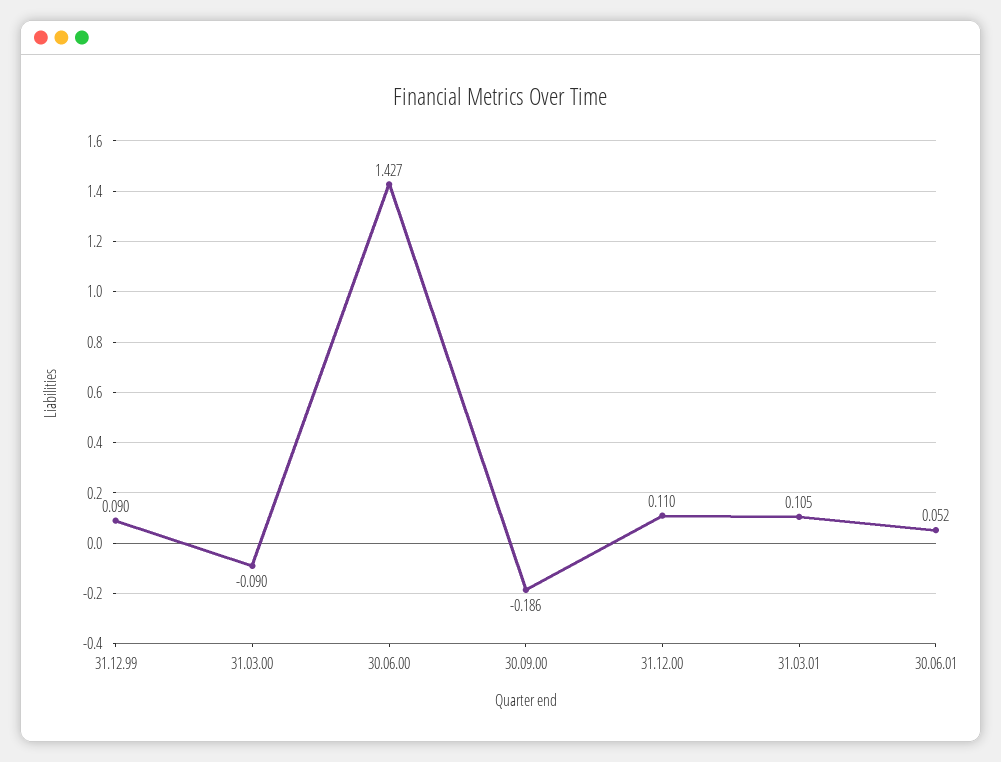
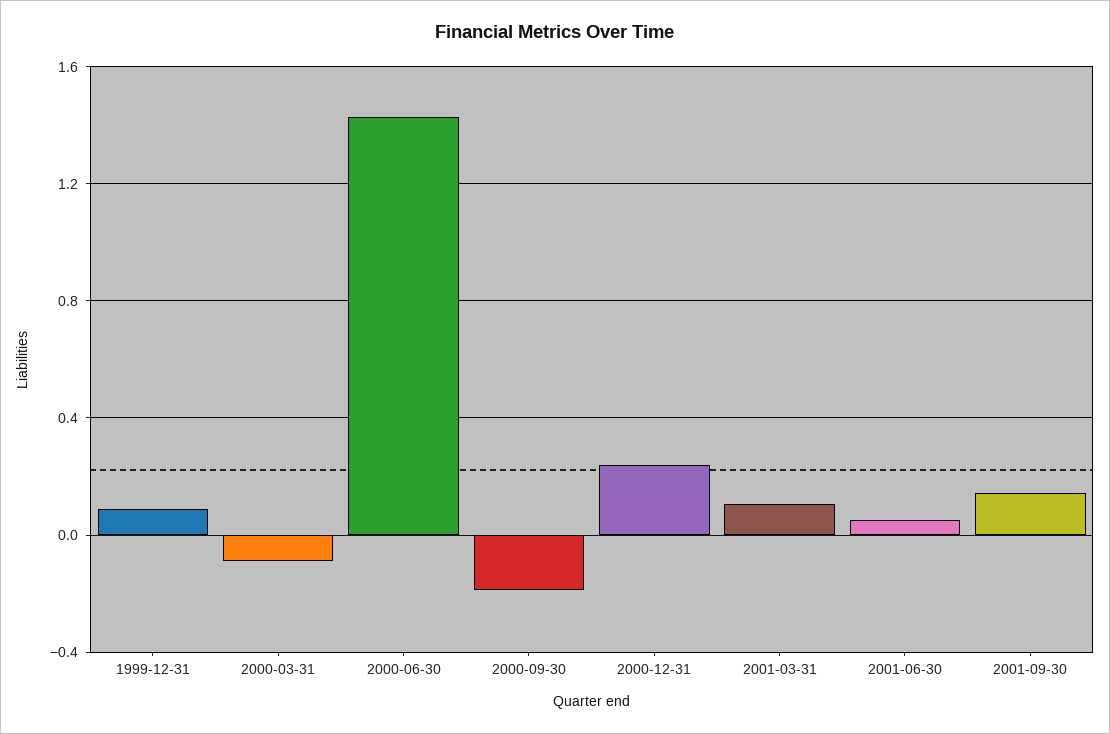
31.12.00: 0.11 -> 0.25
2001-09-30: none -> 0.15

